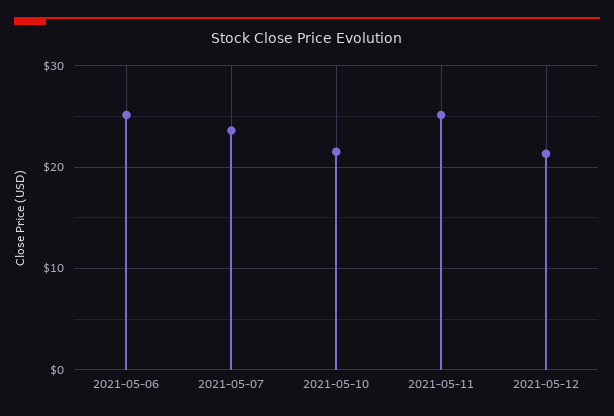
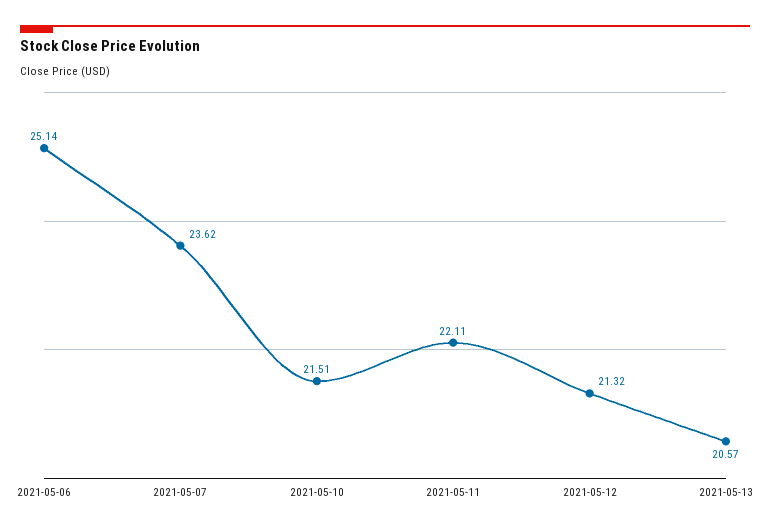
2021-05-11: 25 -> 22.11
2021-05-13: none -> 20.57

